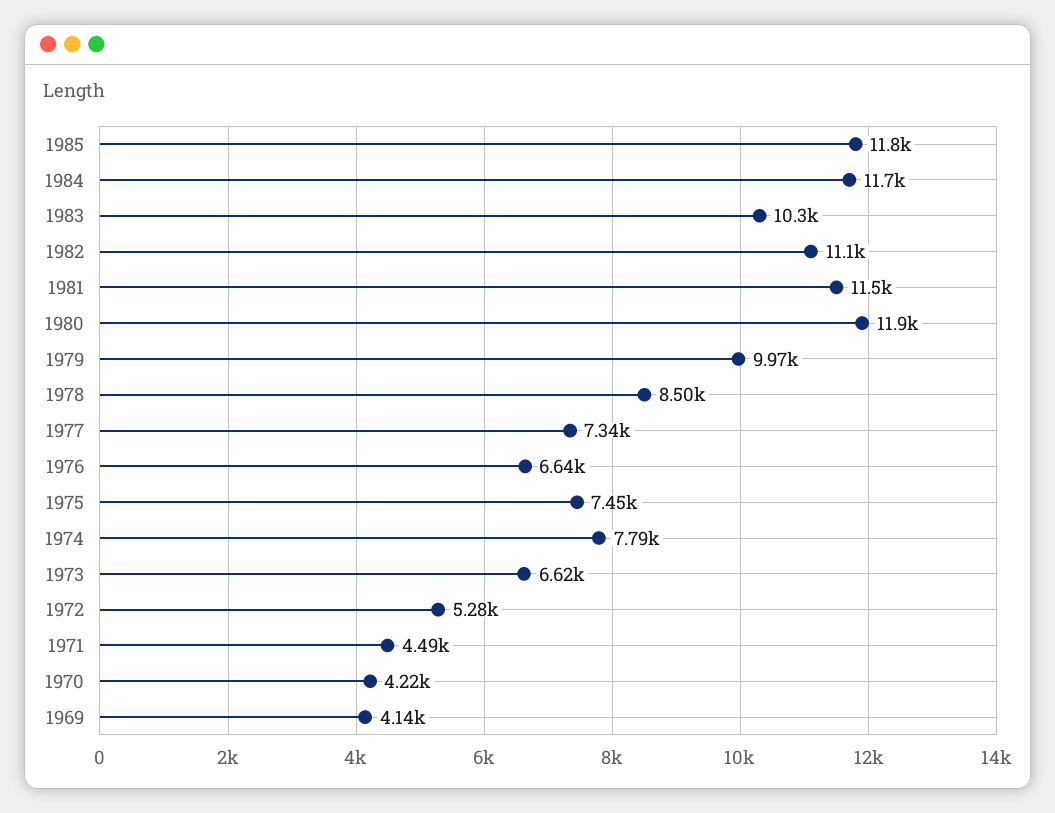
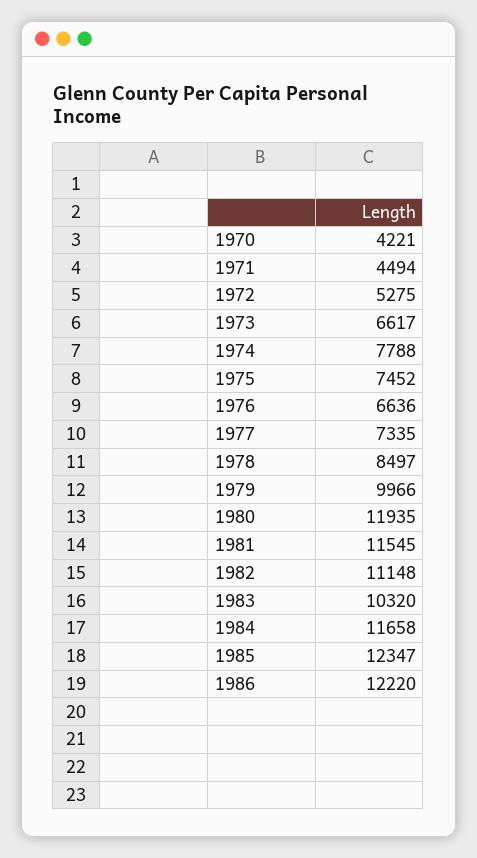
1985: 11800 -> 12347
1969: 4140 -> none
1986: none -> 12220

